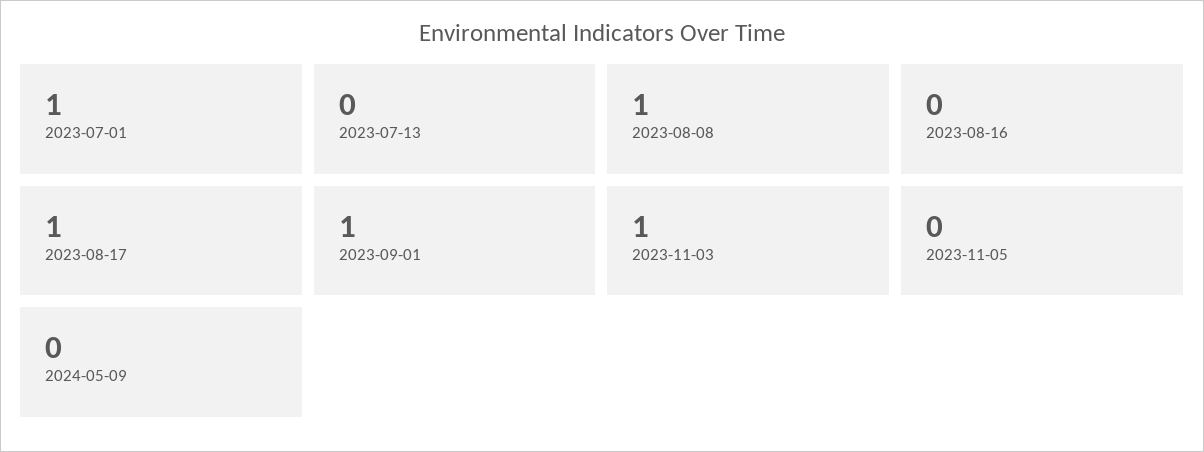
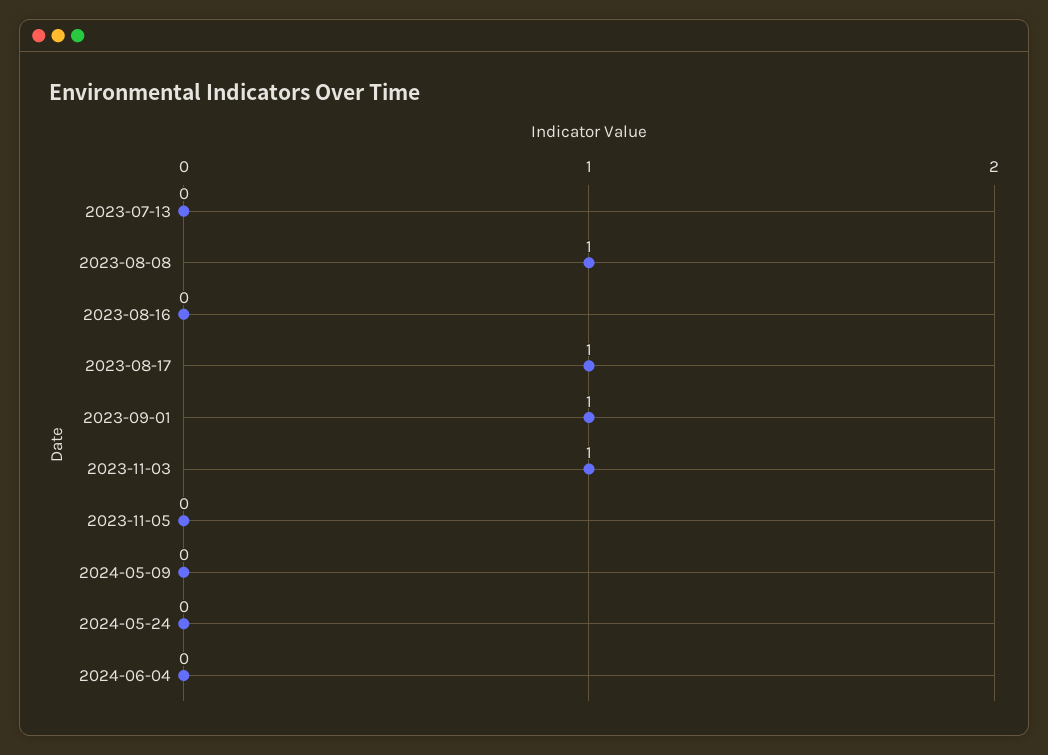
2023-07-01: 1 -> none
2024-05-24: none -> 0
2024-06-04: none -> 0

